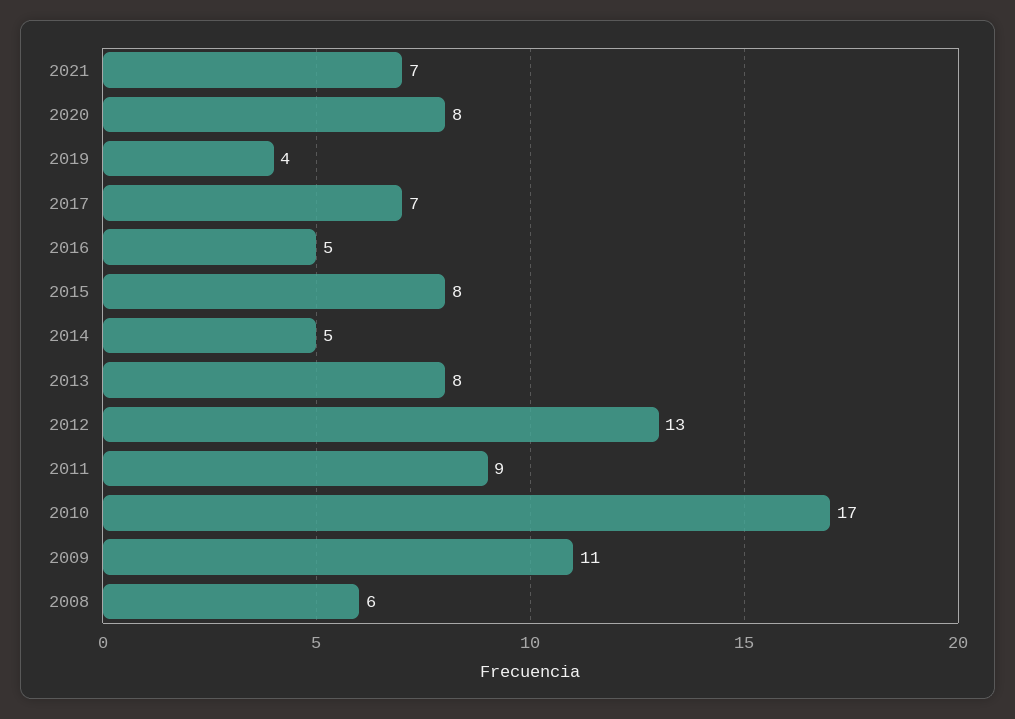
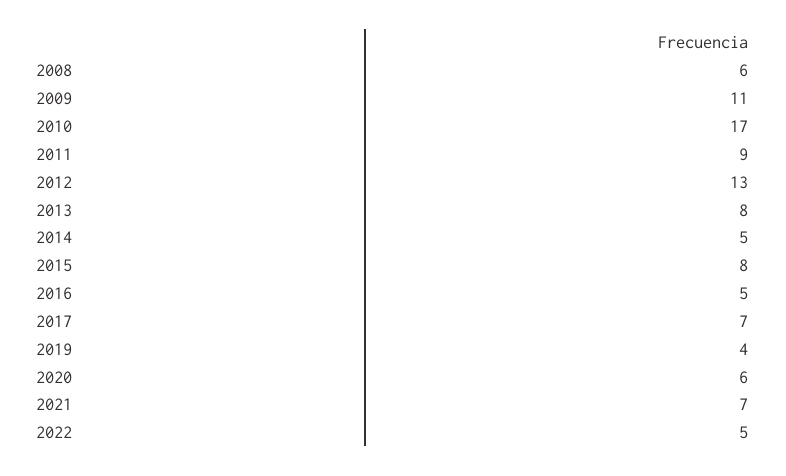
2020: 8 -> 6
2022: none -> 5

